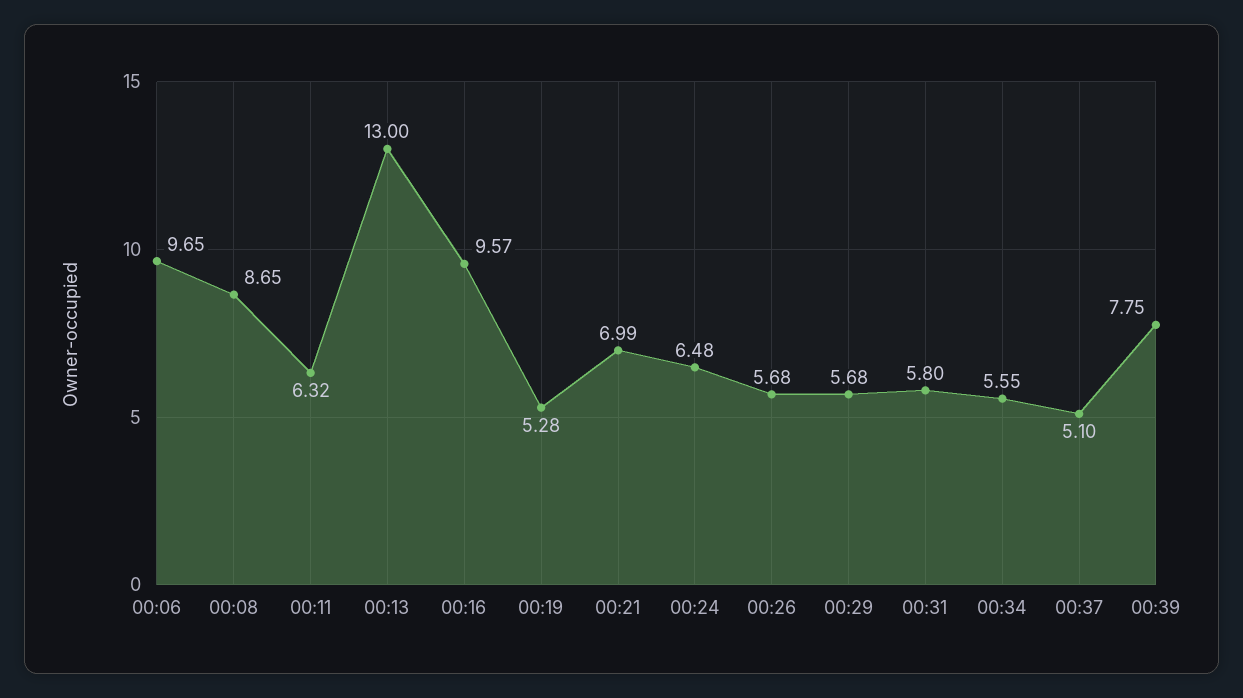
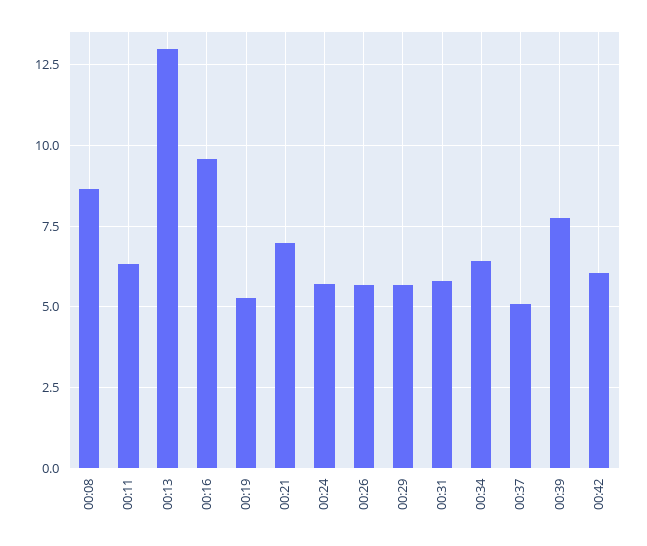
00:06: 9.65 -> none
00:24: 6.48 -> 5.75
00:34: 5.55 -> 6.5
00:42: none -> 6

